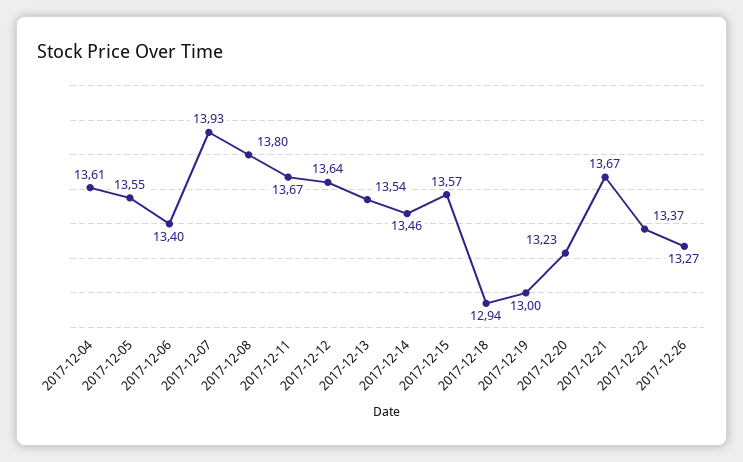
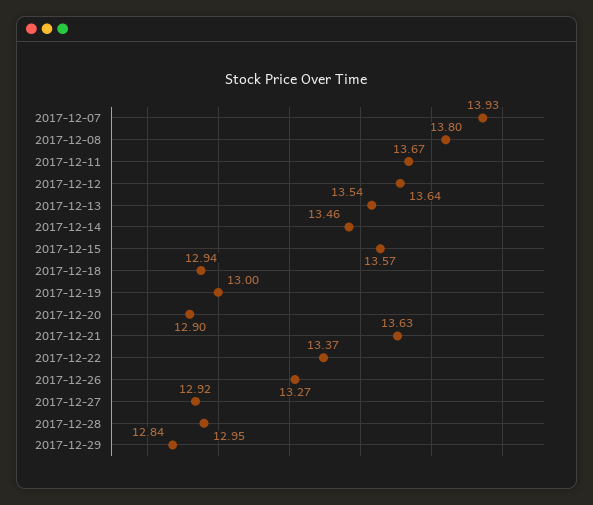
2017-12-04: 13.61 -> none
2017-12-05: 13.55 -> none
2017-12-06: 13.4 -> none
2017-12-20: 13.23 -> 12.9
2017-12-21: 13.67 -> 13.63
2017-12-27: none -> 12.92
2017-12-28: none -> 12.95
2017-12-29: none -> 12.84

